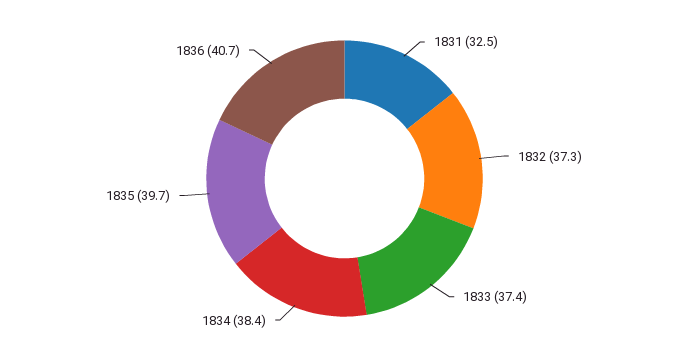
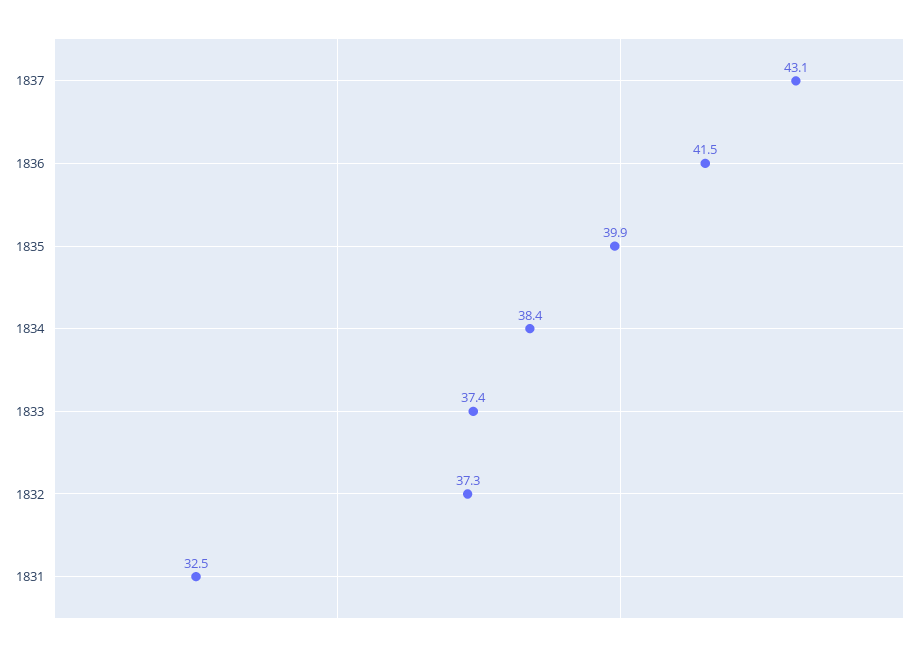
1835: 39.7 -> 39.9
1836: 40.7 -> 41.5
1837: none -> 43.1

